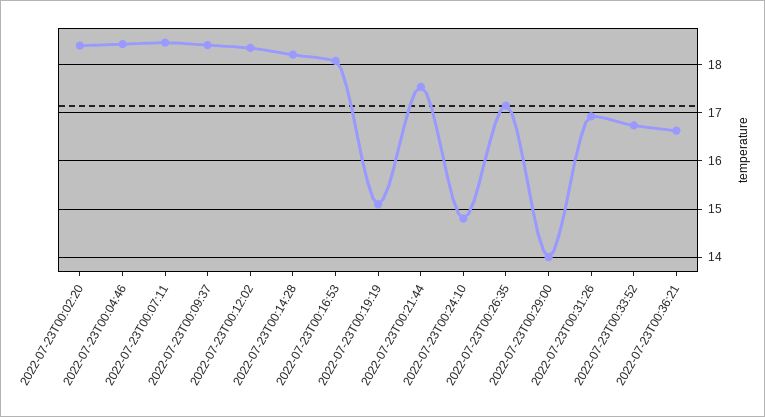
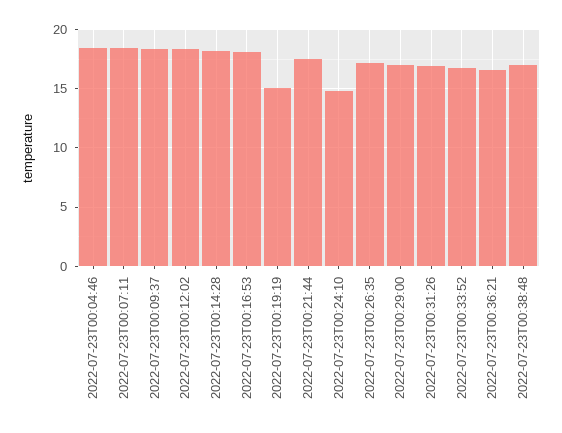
2022-07-23T00:02:20: 18.4 -> none
2022-07-23T00:29:00: 14 -> 17
2022-07-23T00:38:48: none -> 17

